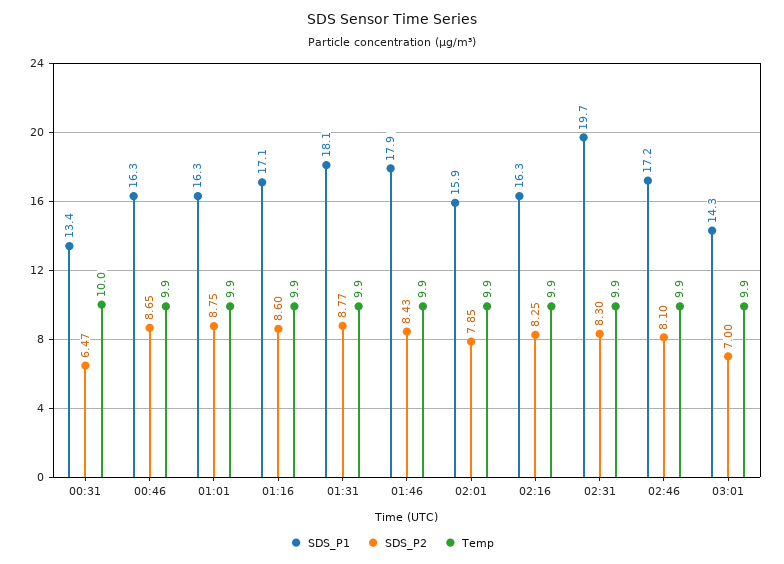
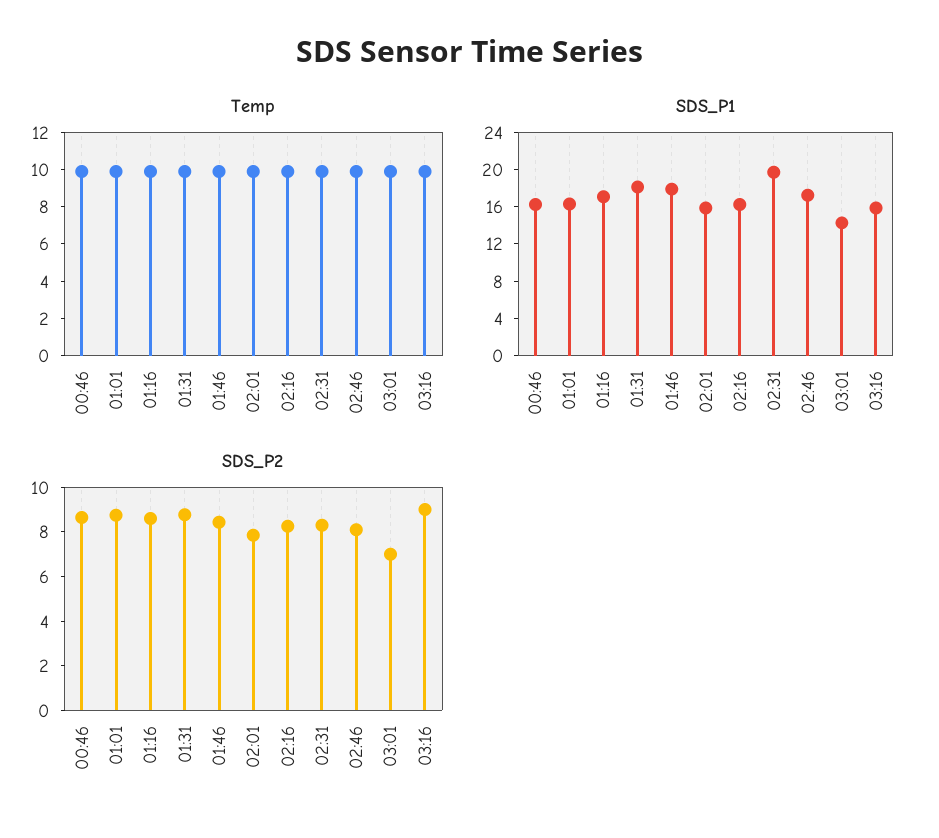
SDS_P1, 00:31: 13.4 -> none
SDS_P2, 00:31: 6.47 -> none
Temp, 00:31: 10 -> none
Temp, 03:16: none -> 10
SDS_P1, 03:16: none -> 16
SDS_P2, 03:16: none -> 9

